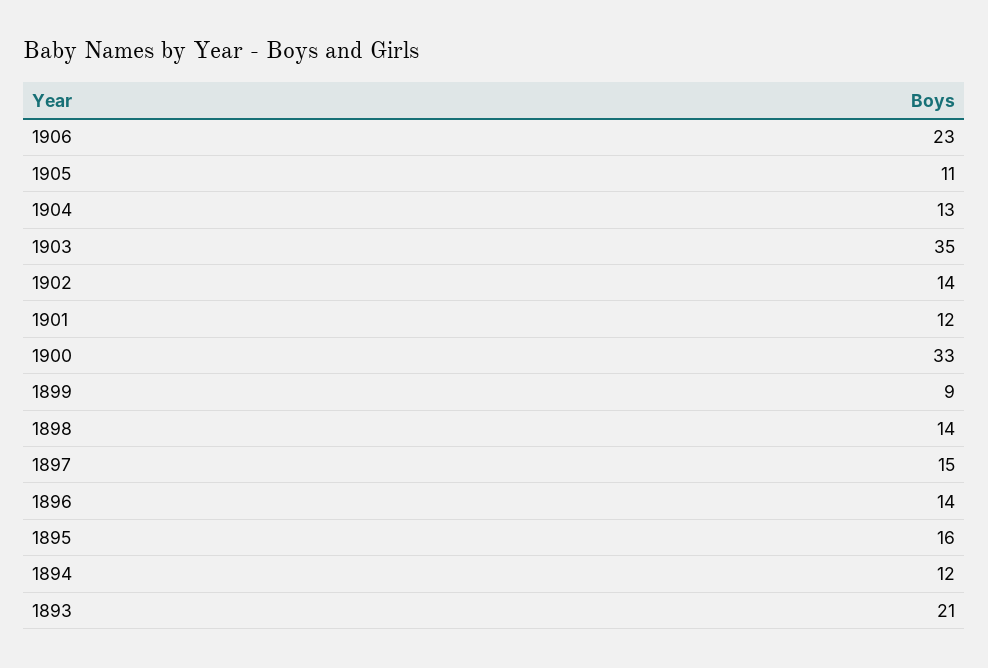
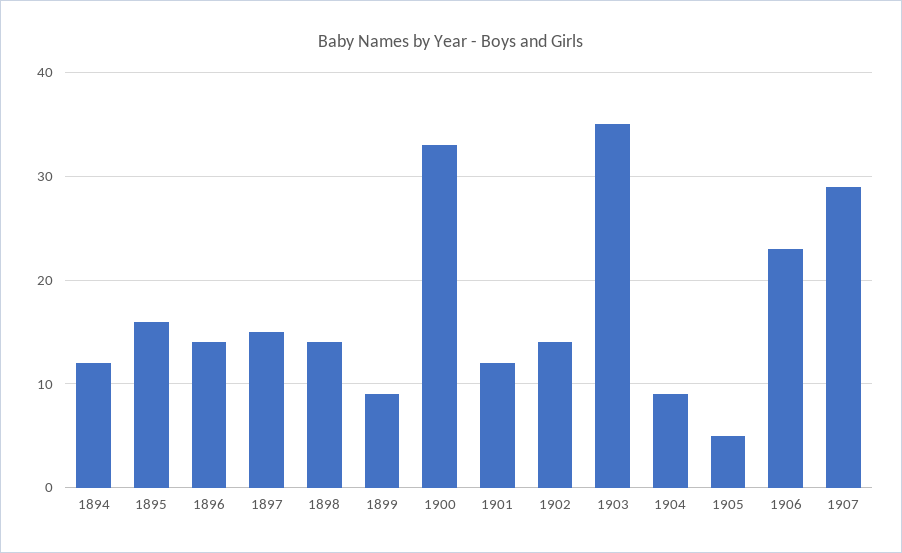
1905: 11 -> 5
1904: 13 -> 9
1893: 21 -> none
1907: none -> 29

